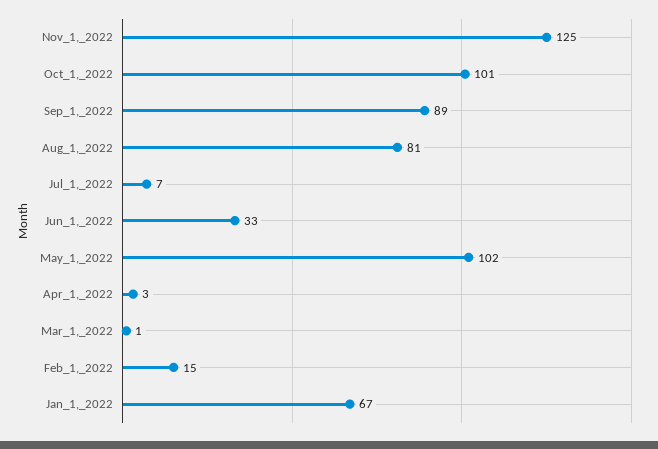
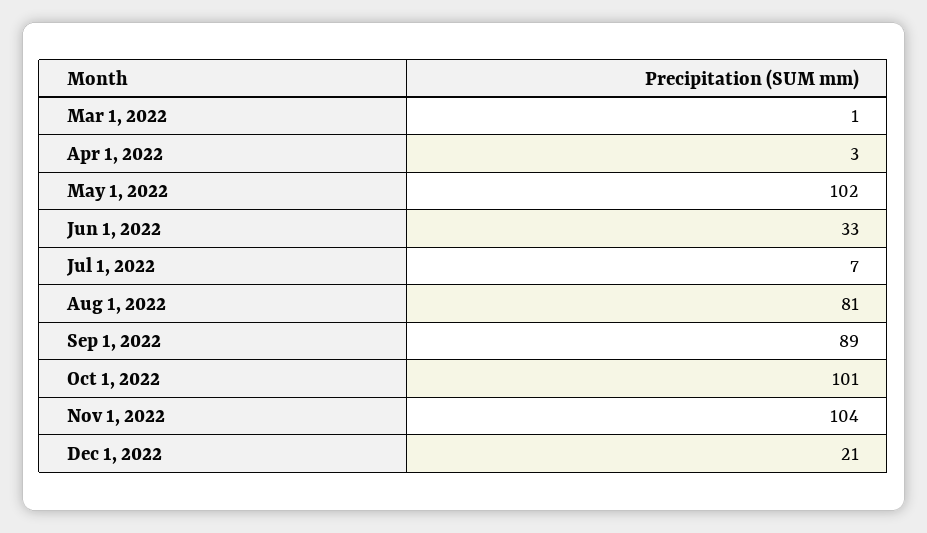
Nov_1,_2022: 125 -> 104
Feb_1,_2022: 15 -> none
Jan_1,_2022: 67 -> none
Dec 1, 2022: none -> 21

